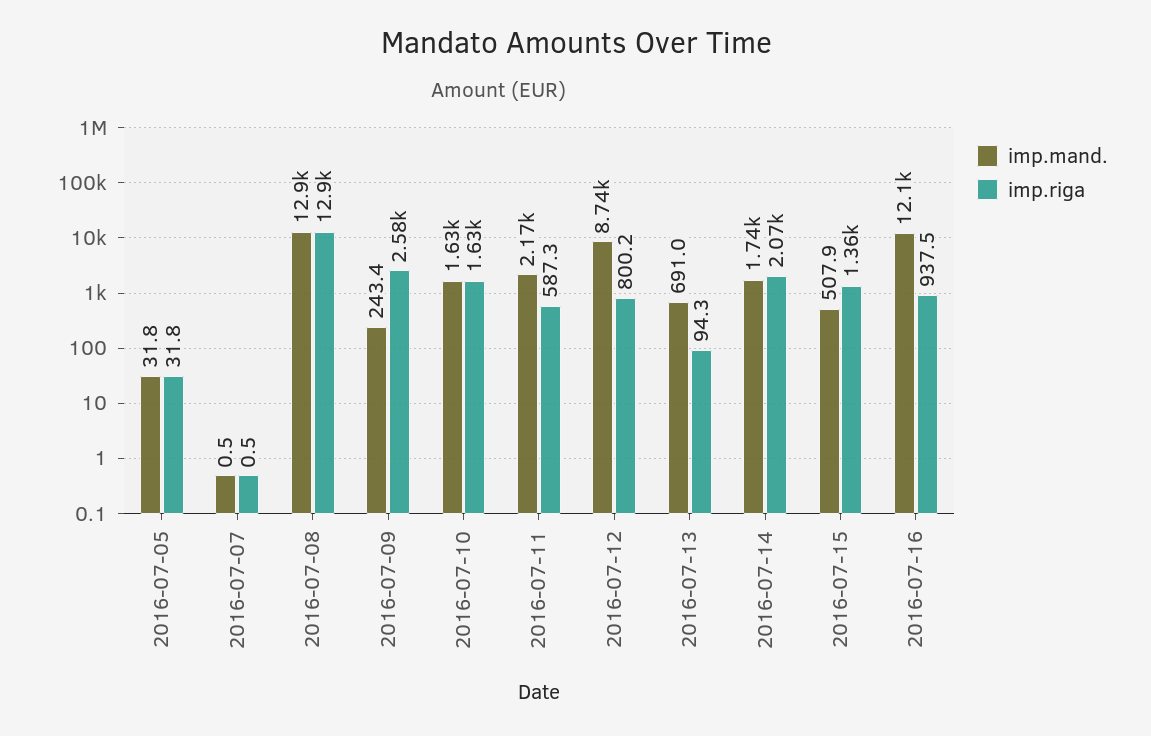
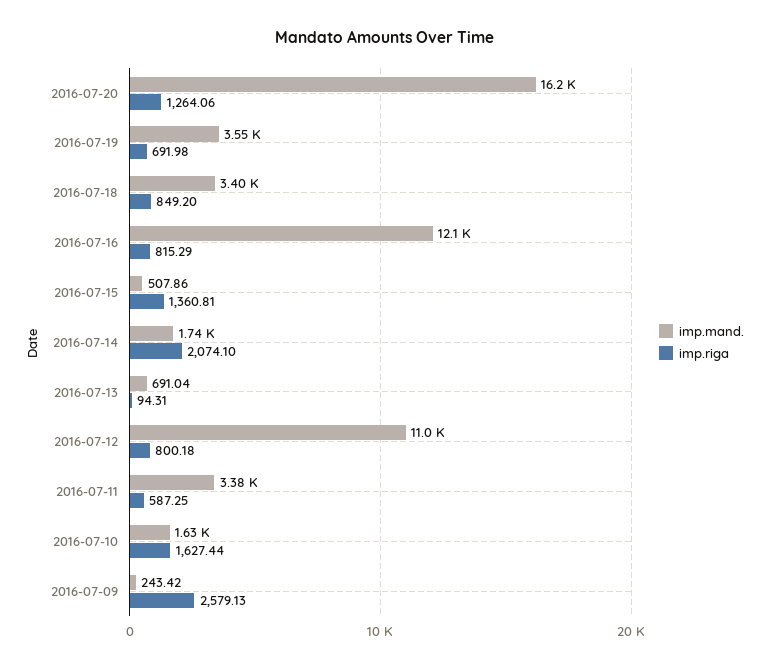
imp.mand., 2016-07-05: 31.8 -> none
imp.riga, 2016-07-05: 31.8 -> none
imp.mand., 2016-07-07: 0.5 -> none
imp.riga, 2016-07-07: 0.5 -> none
imp.mand., 2016-07-08: 12900 -> none
imp.riga, 2016-07-08: 12900 -> none
imp.mand., 2016-07-11: 2170 -> 3380
imp.mand., 2016-07-12: 8740 -> 11000
imp.riga, 2016-07-16: 937.5 -> 815.29
imp.mand., 2016-07-20: none -> 16200
imp.riga, 2016-07-20: none -> 1264.06
imp.mand., 2016-07-19: none -> 3550
imp.riga, 2016-07-19: none -> 691.98
imp.mand., 2016-07-18: none -> 3400
imp.riga, 2016-07-18: none -> 849.2

